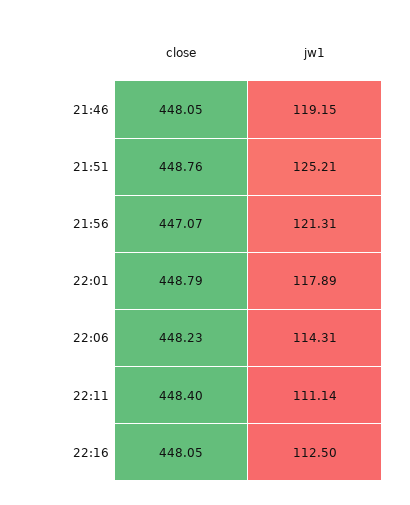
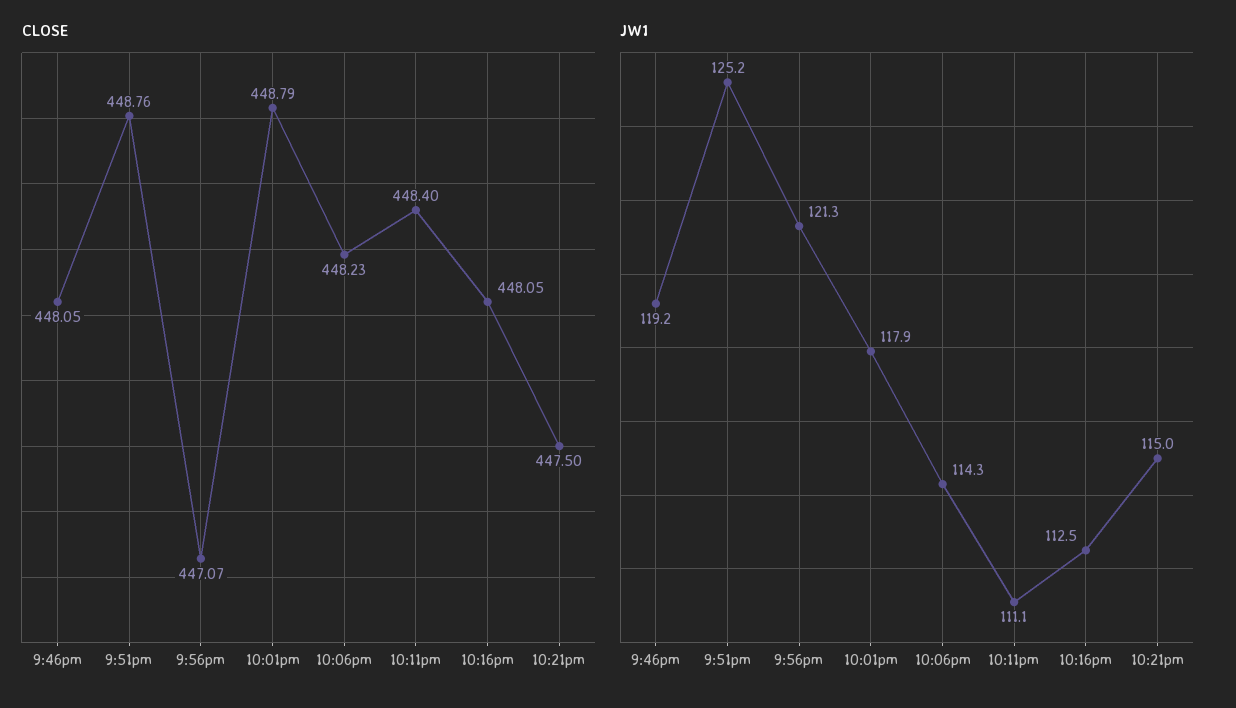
close, 10:21pm: none -> 447.5
jw1, 10:21pm: none -> 115

